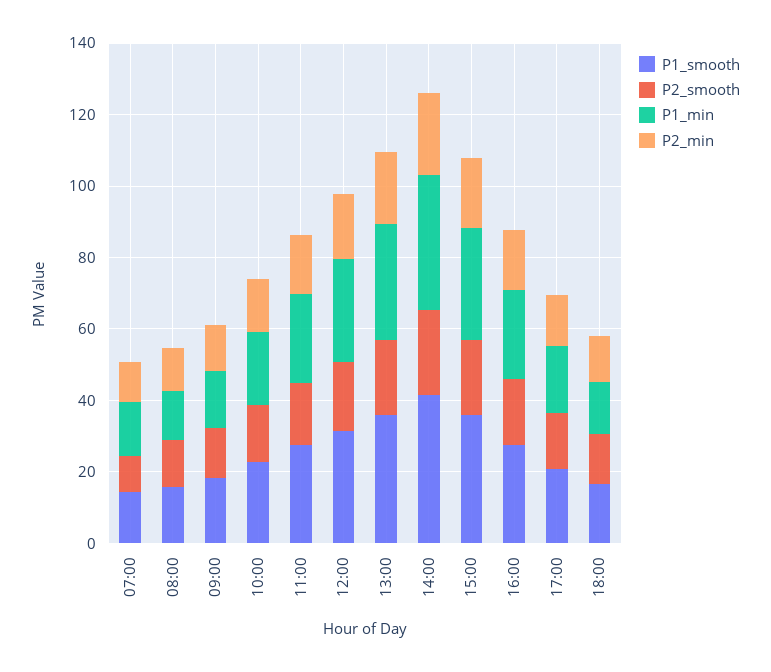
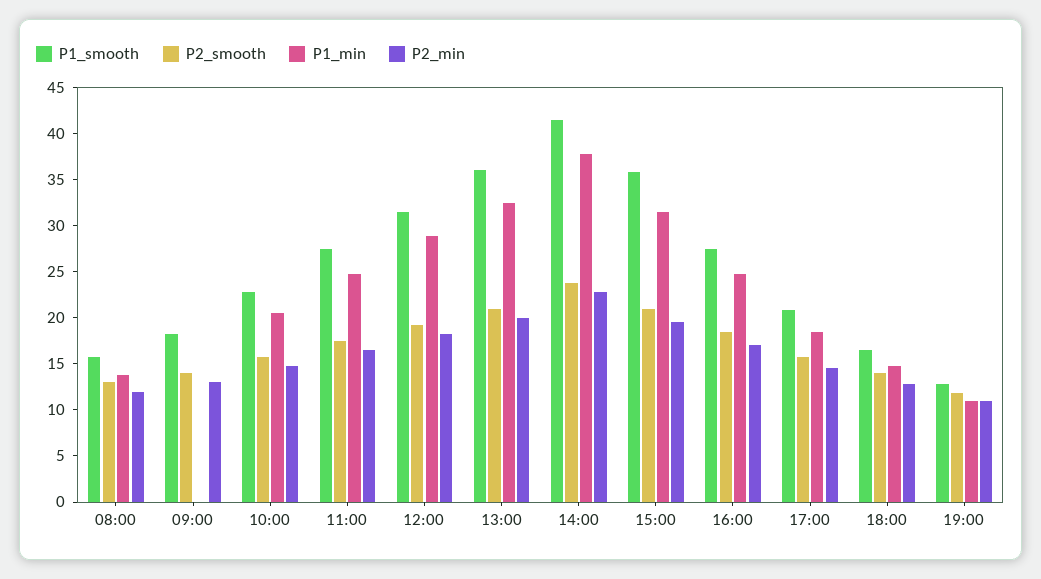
P1_smooth, 07:00: 15 -> none
P2_smooth, 07:00: 10 -> none
P1_min, 07:00: 15 -> none
P2_min, 07:00: 10 -> none
P1_min, 09:00: 15 -> 0
P1_smooth, 19:00: none -> 13
P2_smooth, 19:00: none -> 12
P1_min, 19:00: none -> 11
P2_min, 19:00: none -> 11

